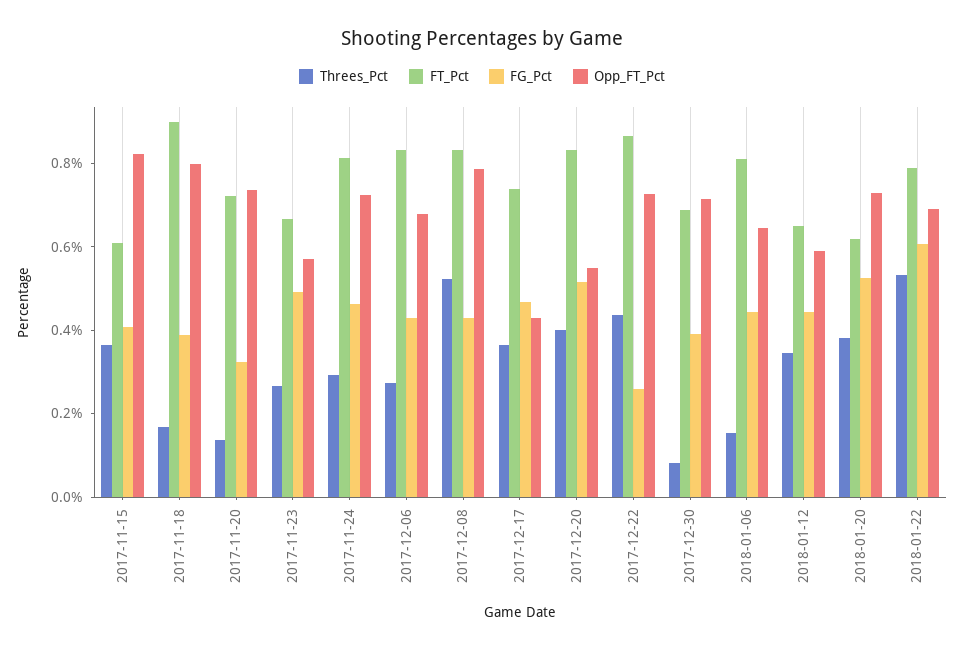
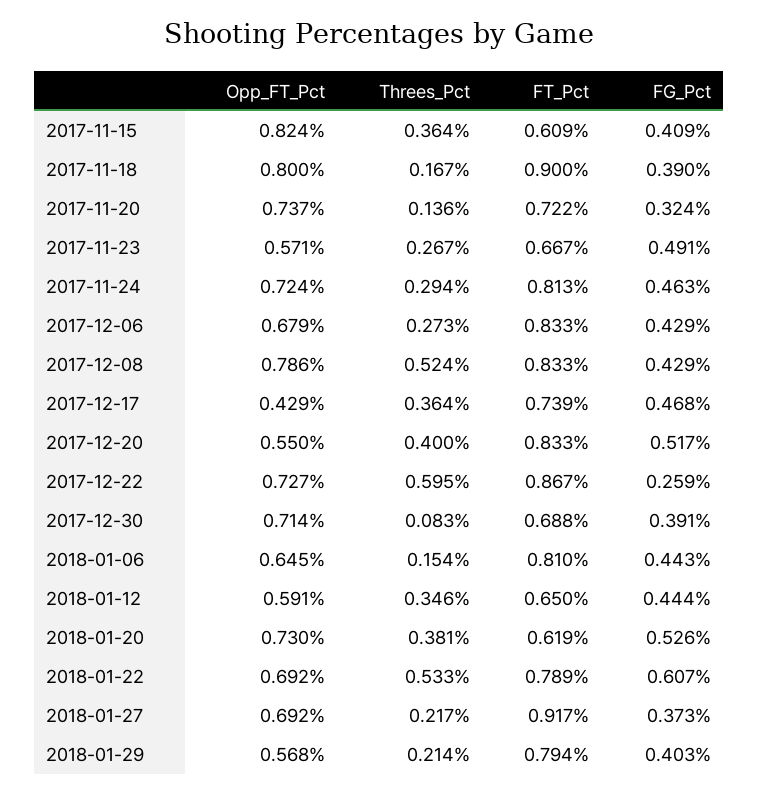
Threes_Pct, 2017-12-22: 0.45 -> 0.595
Opp_FT_Pct, 2018-01-27: none -> 0.692
Threes_Pct, 2018-01-27: none -> 0.217
FT_Pct, 2018-01-27: none -> 0.917
FG_Pct, 2018-01-27: none -> 0.373
Opp_FT_Pct, 2018-01-29: none -> 0.568
Threes_Pct, 2018-01-29: none -> 0.214
FT_Pct, 2018-01-29: none -> 0.794
FG_Pct, 2018-01-29: none -> 0.403

